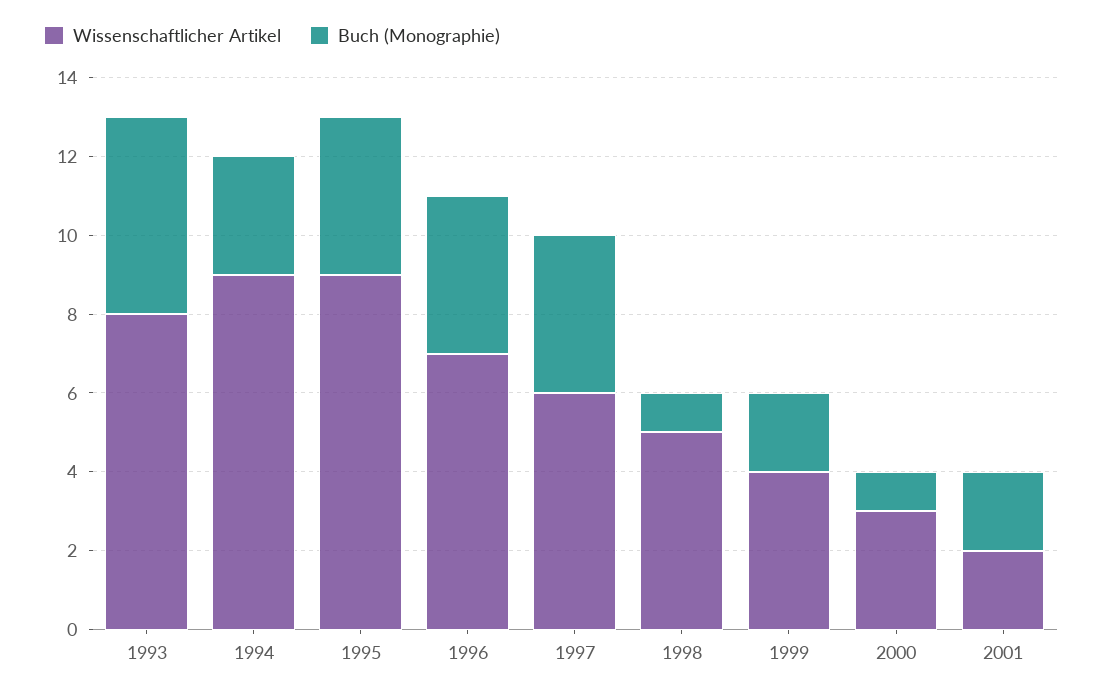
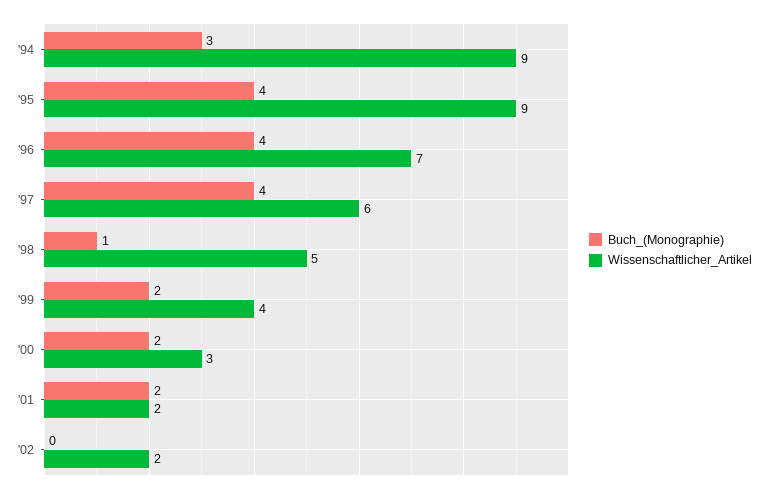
Wissenschaftlicher Artikel, 1993: 8 -> none
Buch (Monographie), 1993: 5 -> none
Buch (Monographie), 2000: 1 -> 2
Buch (Monographie), '02: none -> 0
Wissenschaftlicher Artikel, '02: none -> 2

